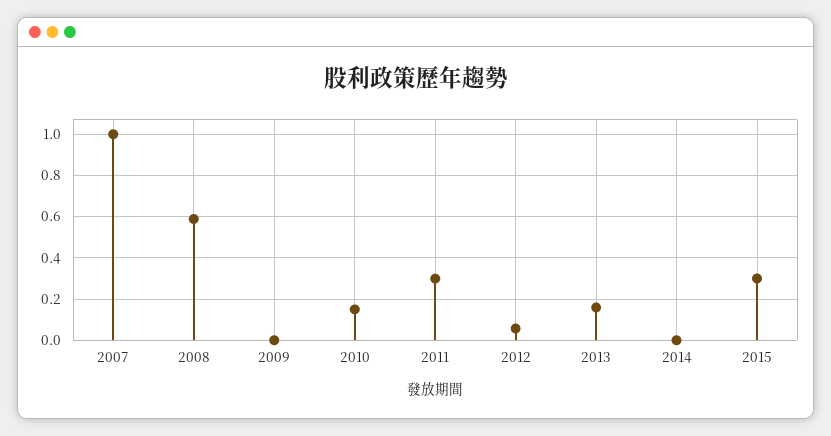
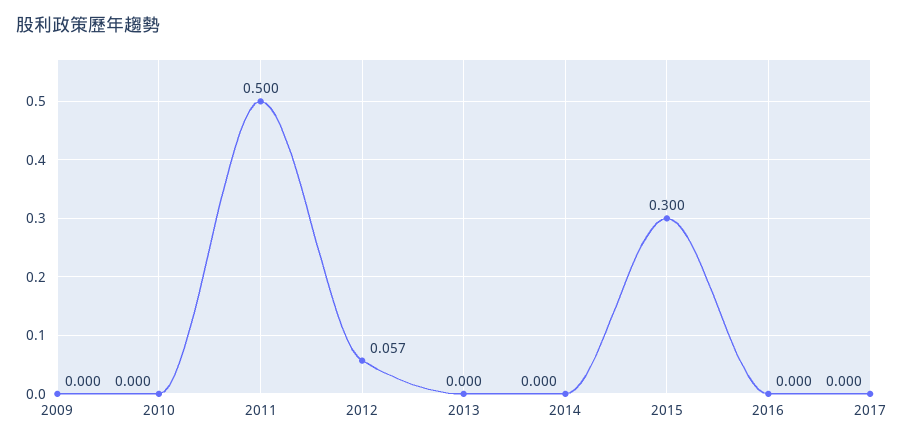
2007: 1 -> none
2008: 0.6 -> none
2010: 0.15 -> 0
2011: 0.3 -> 0.5
2013: 0.15 -> 0
2016: none -> 0
2017: none -> 0

